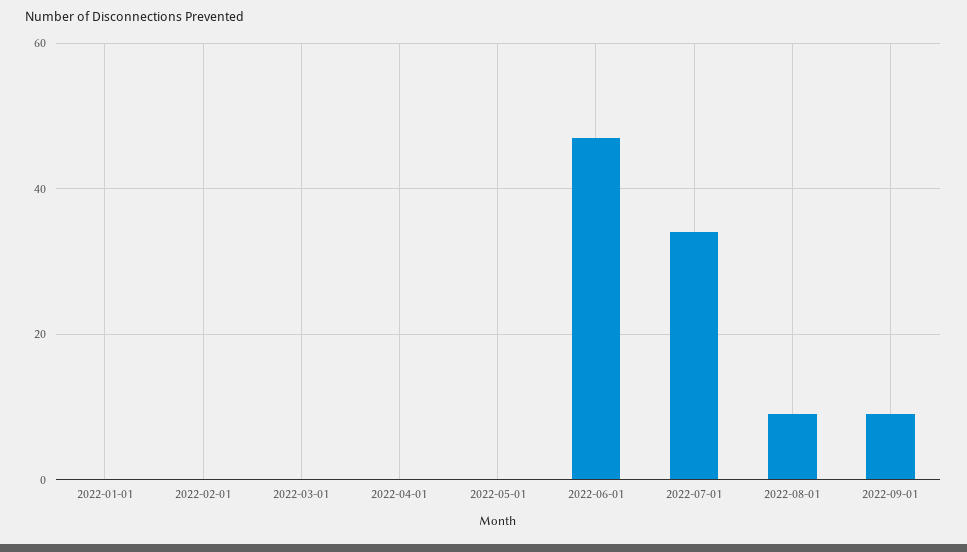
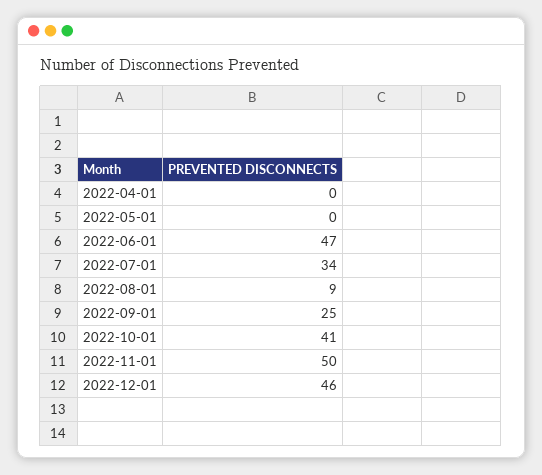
2022-01-01: 0 -> none
2022-02-01: 0 -> none
2022-03-01: 0 -> none
2022-09-01: 10 -> 25
2022-10-01: none -> 41
2022-11-01: none -> 50
2022-12-01: none -> 46

